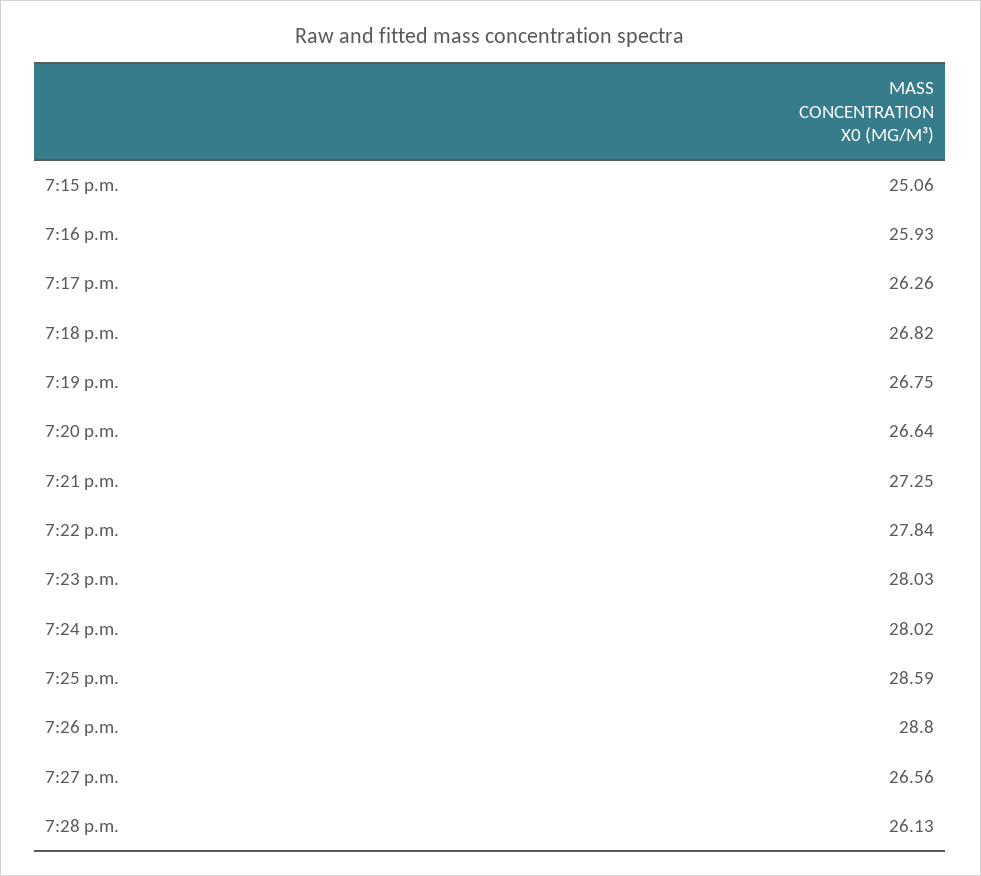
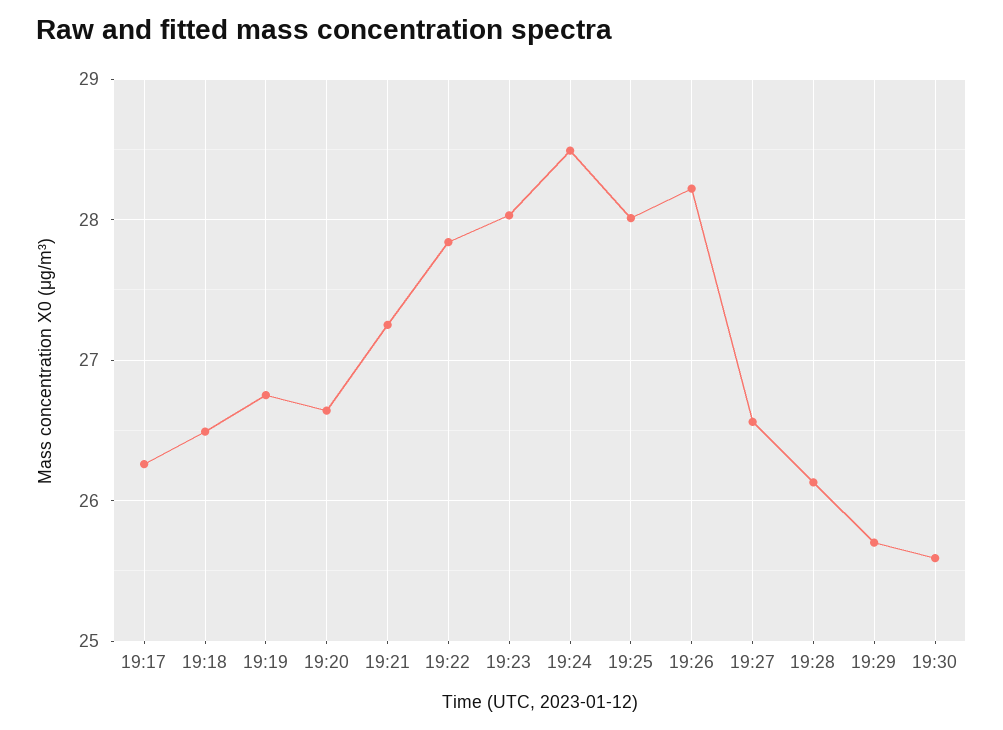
7:15 p.m.: 25.06 -> none
7:16 p.m.: 25.93 -> none
7:18 p.m.: 26.82 -> 26.5
7:24 p.m.: 28.02 -> 28.5
7:25 p.m.: 28.59 -> 28
7:26 p.m.: 28.8 -> 28.2
19:29: none -> 25.7
19:30: none -> 25.6

